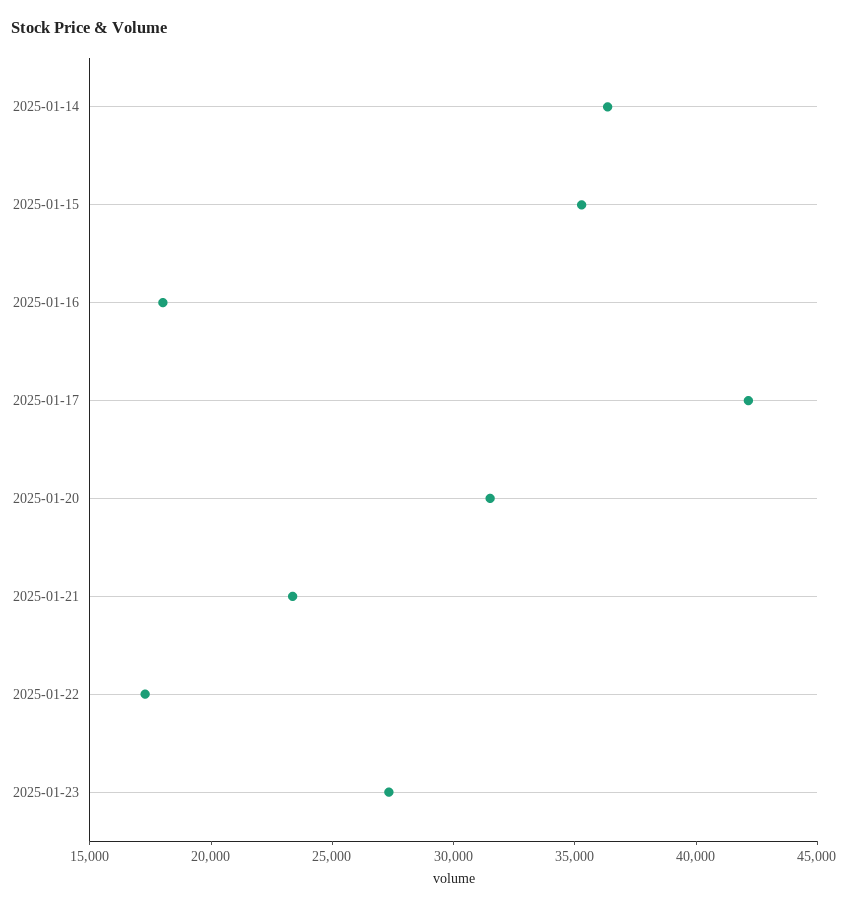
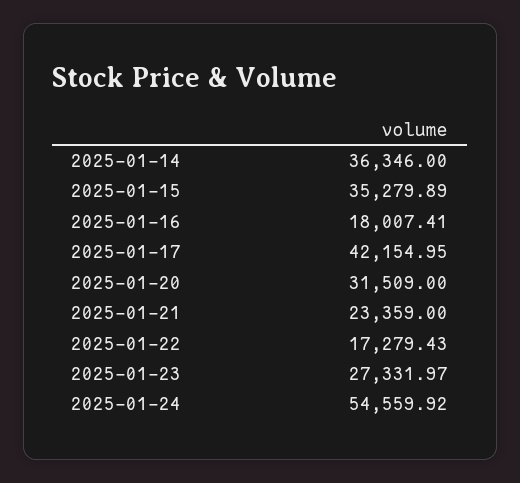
2025-01-24: none -> 54559.92

